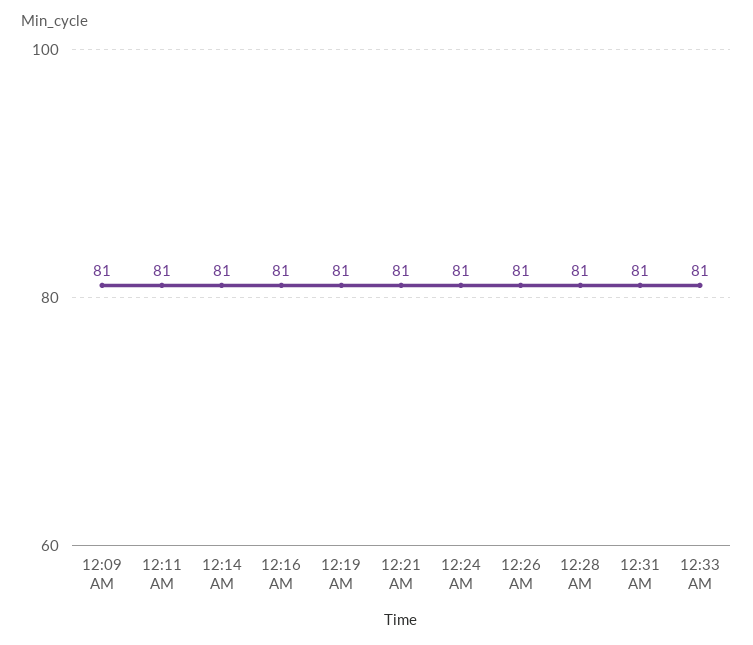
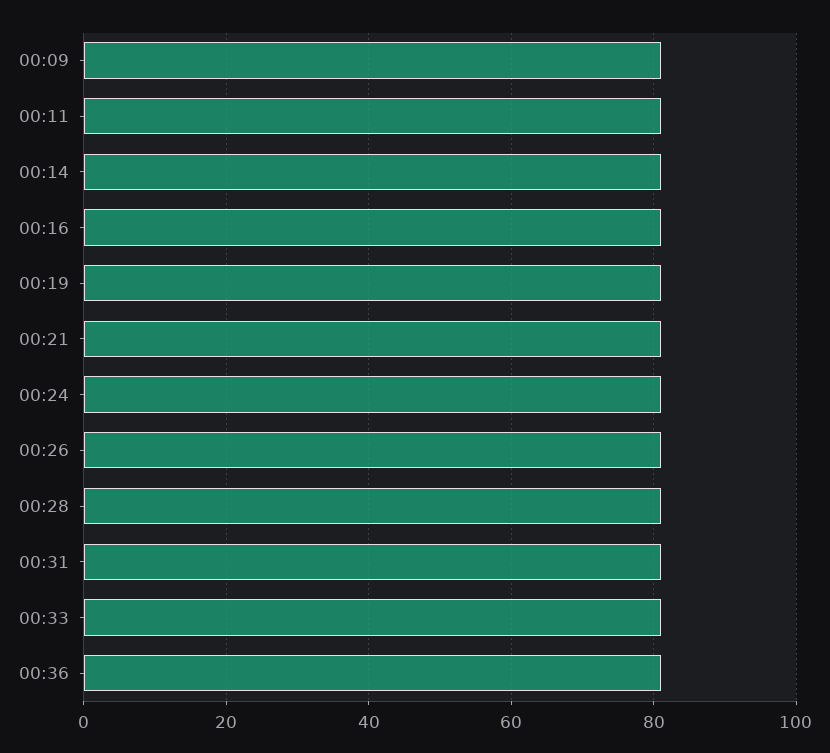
00:36: none -> 80

